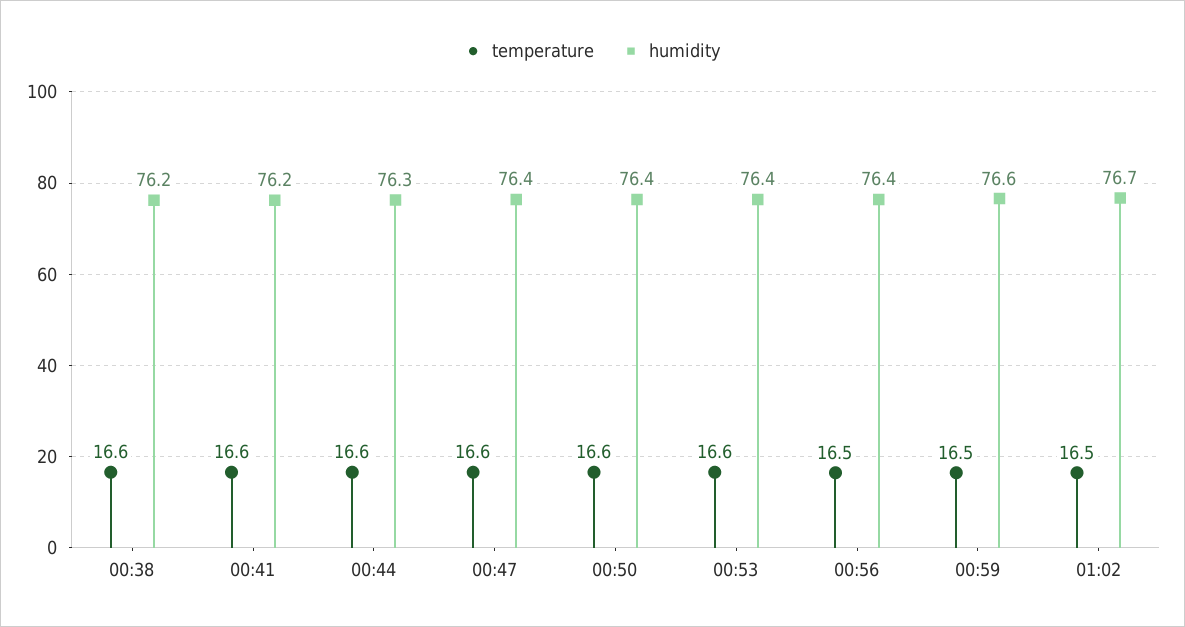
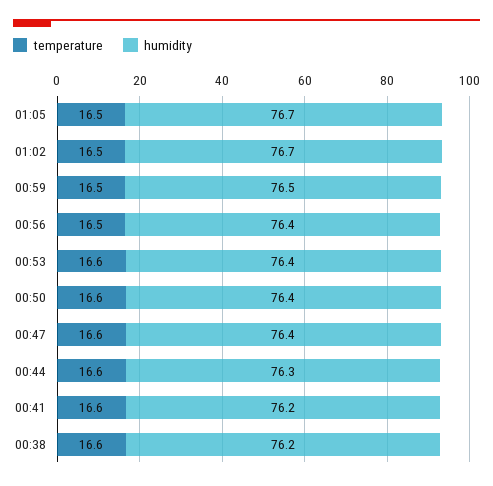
humidity, 00:59: 76.6 -> 76.5
temperature, 01:05: none -> 16.5
humidity, 01:05: none -> 76.7

